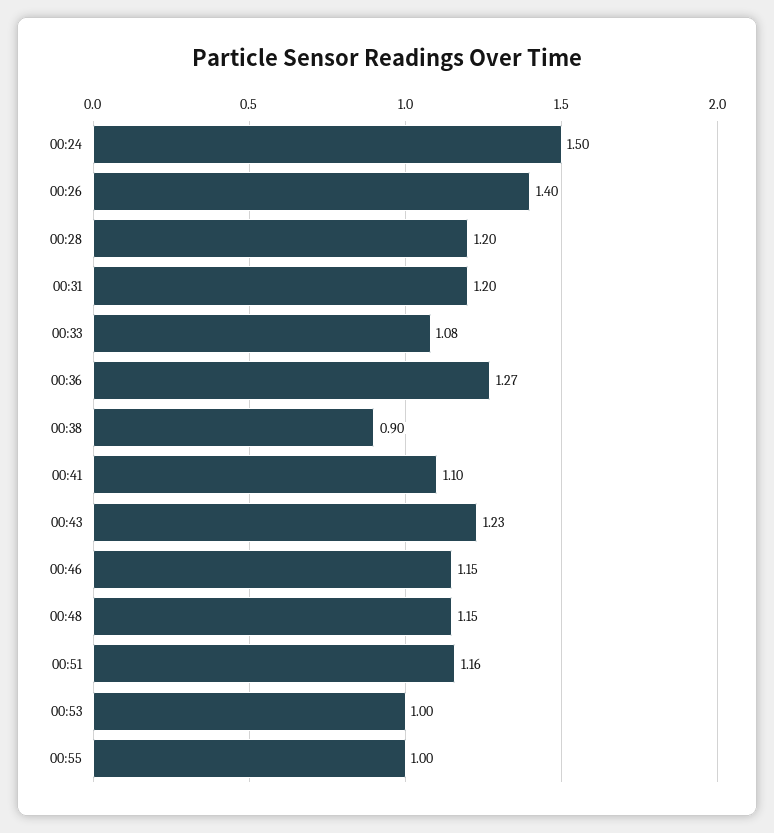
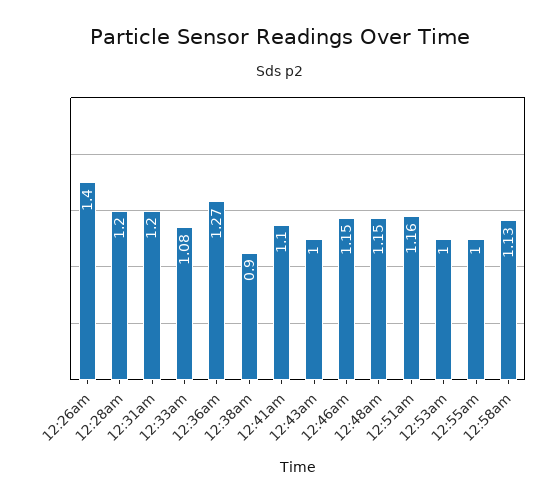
00:24: 1.5 -> none
00:43: 1.23 -> 1
12:58am: none -> 1.13

